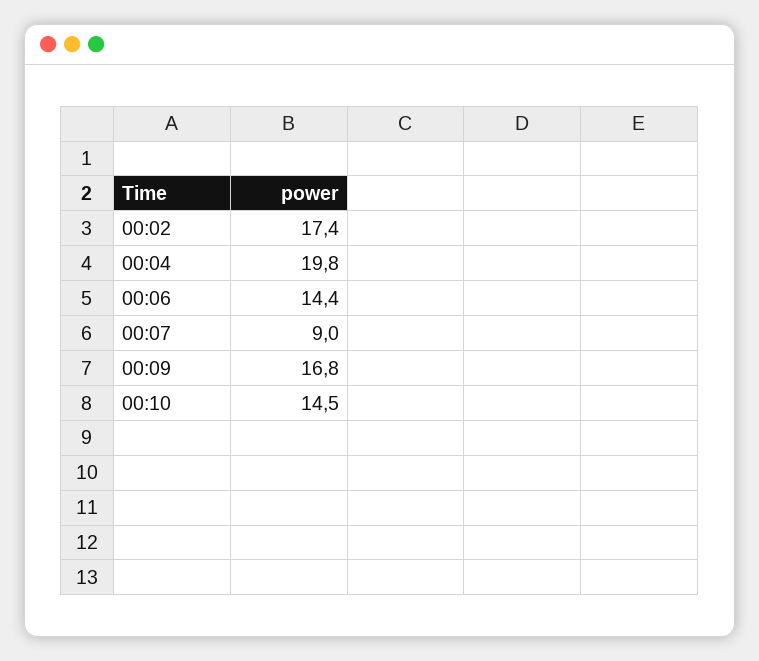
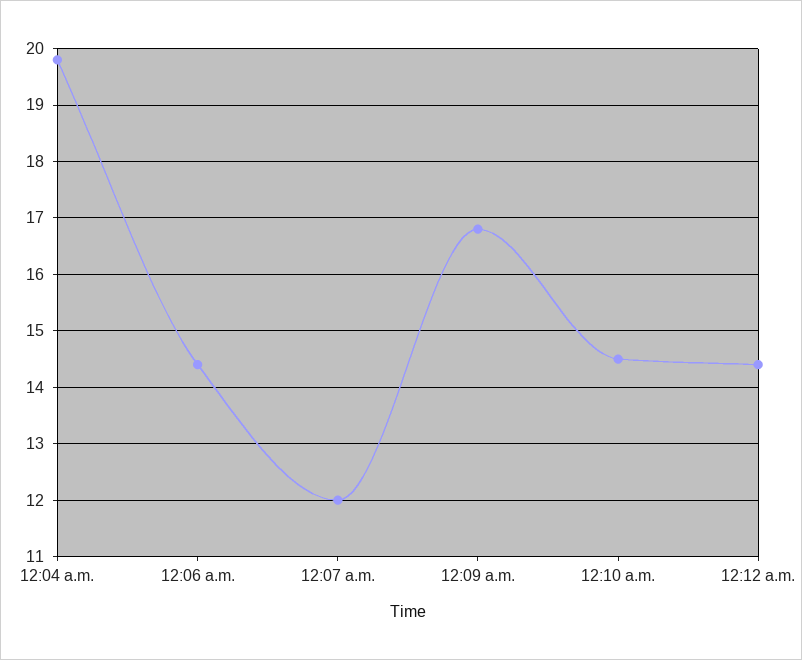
00:02: 17.4 -> none
00:07: 9 -> 12
12:12 a.m.: none -> 14.5

